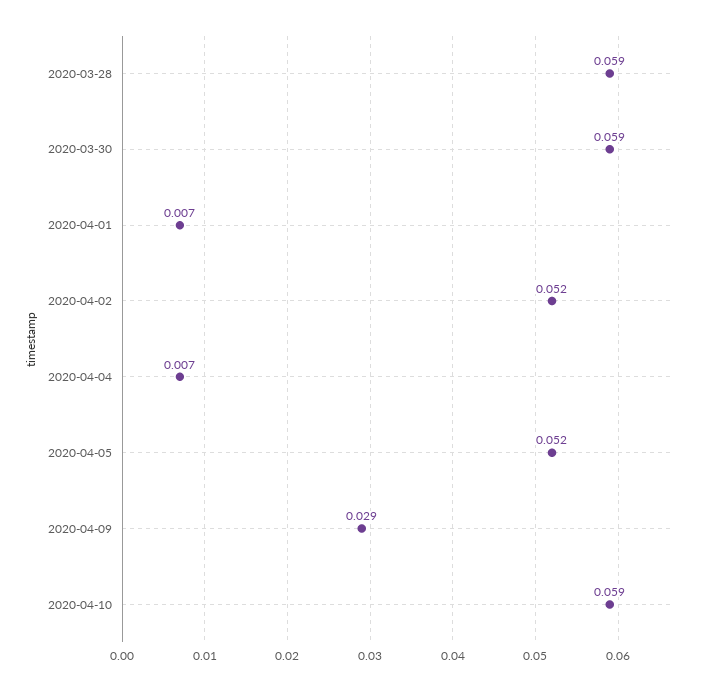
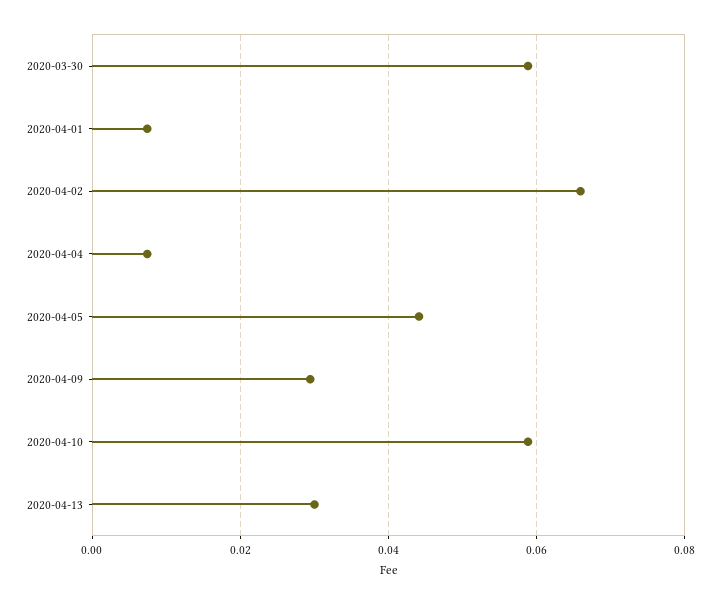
2020-03-28: 0.059 -> none
2020-04-02: 0.052 -> 0.066
2020-04-05: 0.052 -> 0.044
2020-04-13: none -> 0.03

